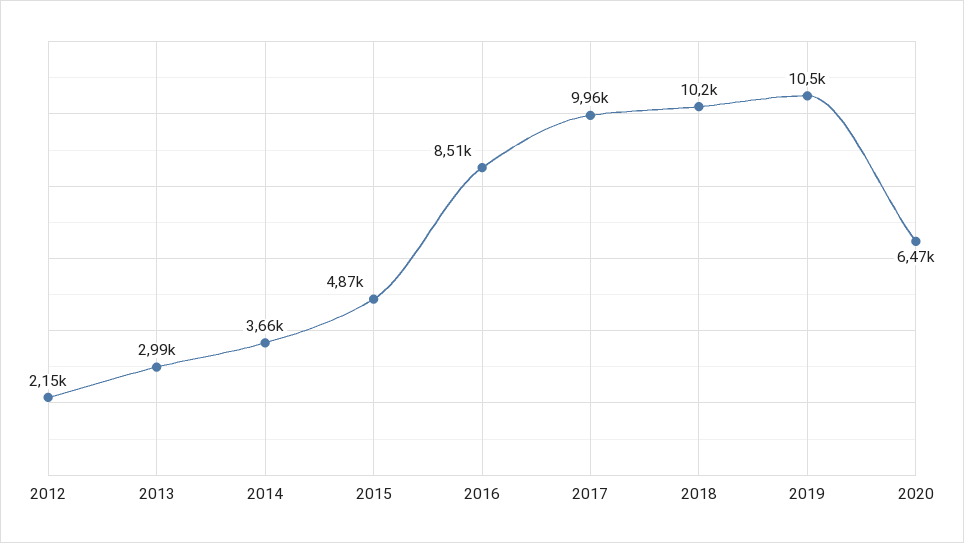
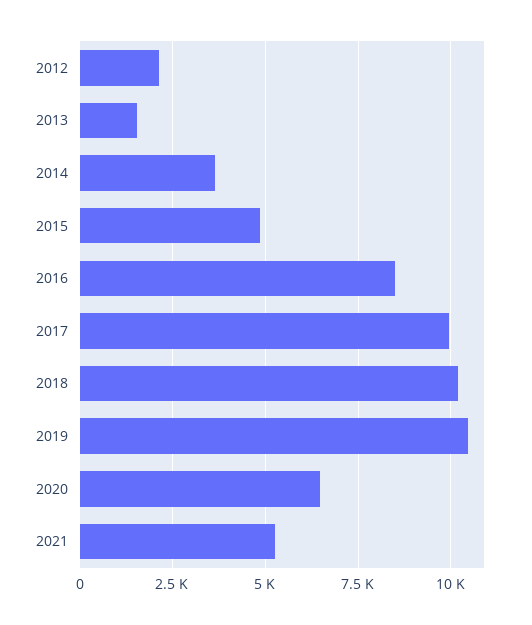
2013: 2990 -> 1500
2021: none -> 5250

